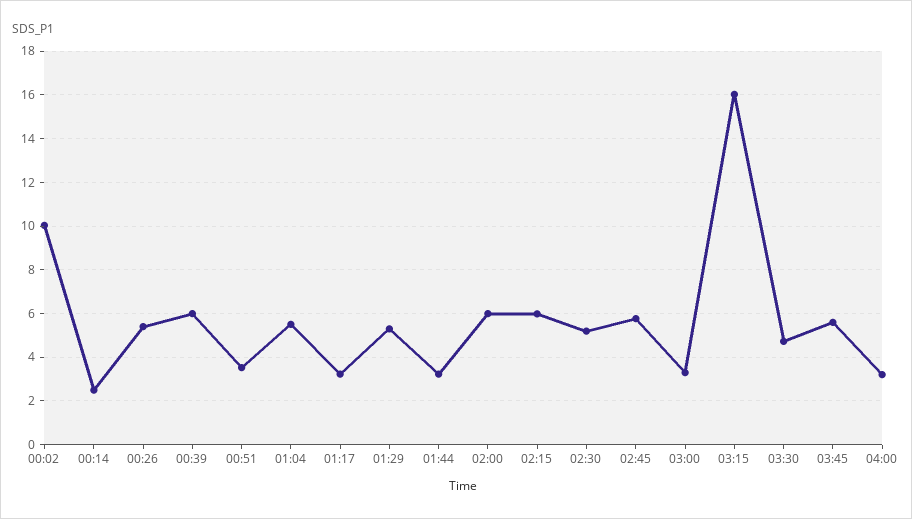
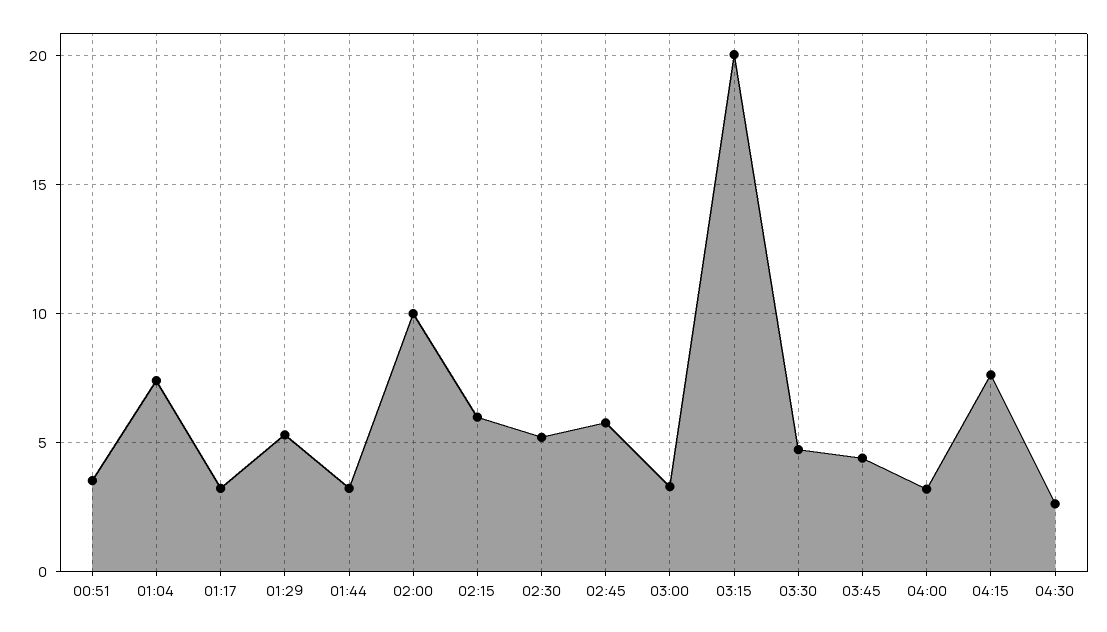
00:02: 10 -> none
00:14: 2.5 -> none
00:26: 5.5 -> none
00:39: 6 -> none
01:04: 5.5 -> 7.5
02:00: 6 -> 10
03:15: 16 -> 20
03:45: 5.5 -> 4.5
04:15: none -> 7.5
04:30: none -> 2.5

